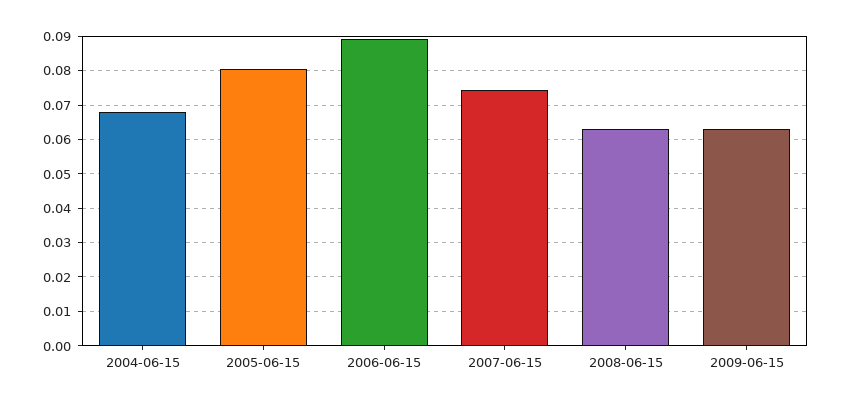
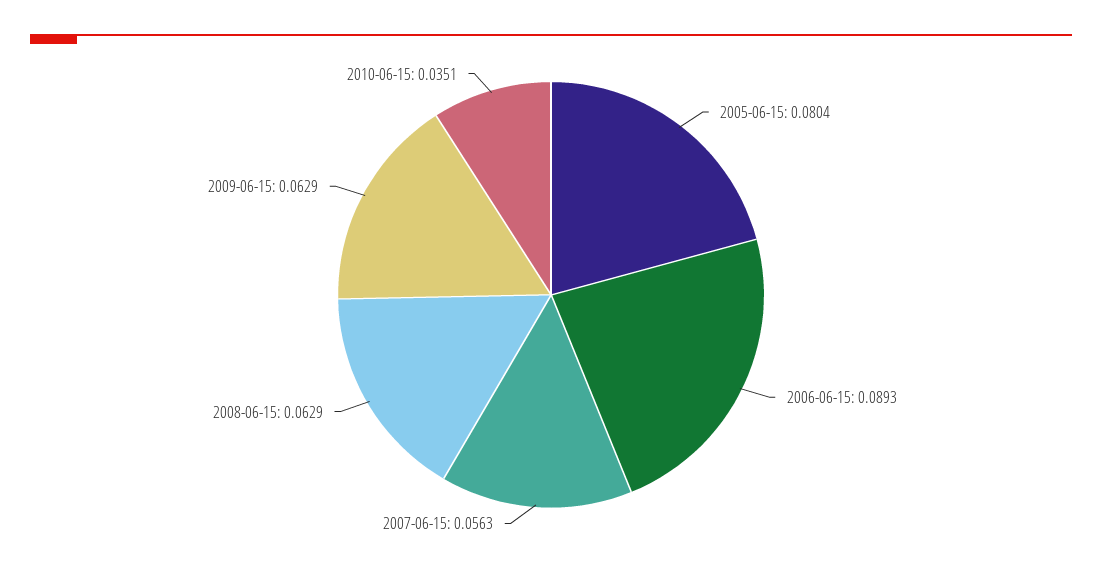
2004-06-15: 0.068 -> none
2007-06-15: 0.074 -> 0.0563
2010-06-15: none -> 0.0351

